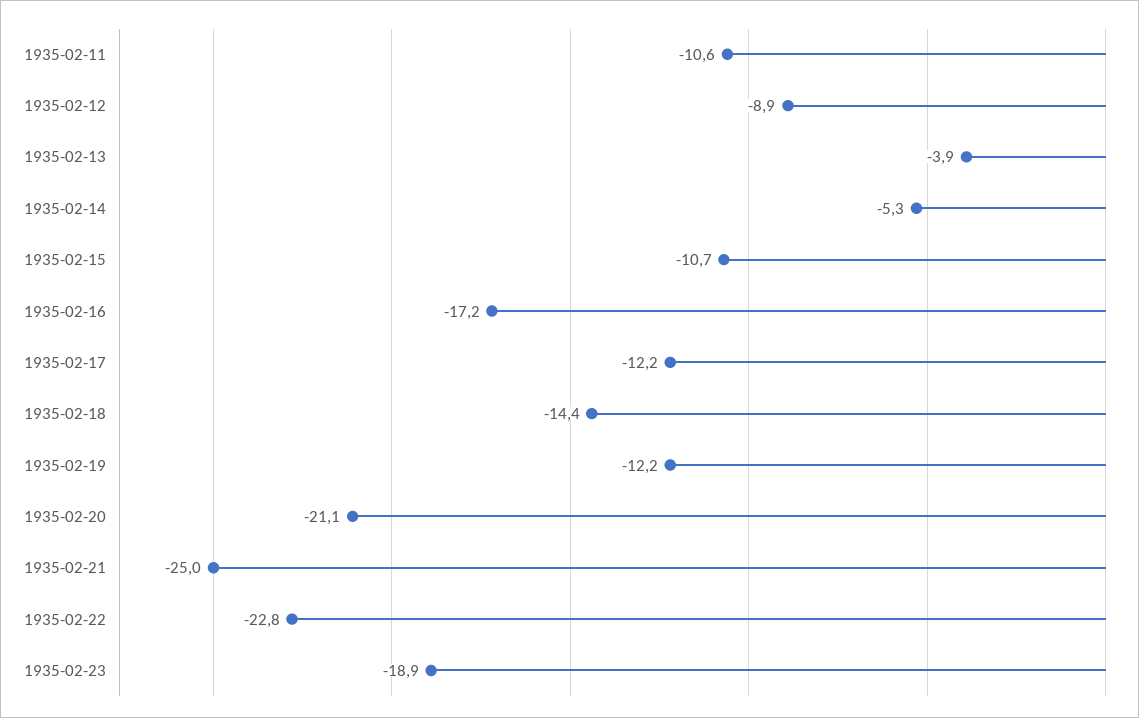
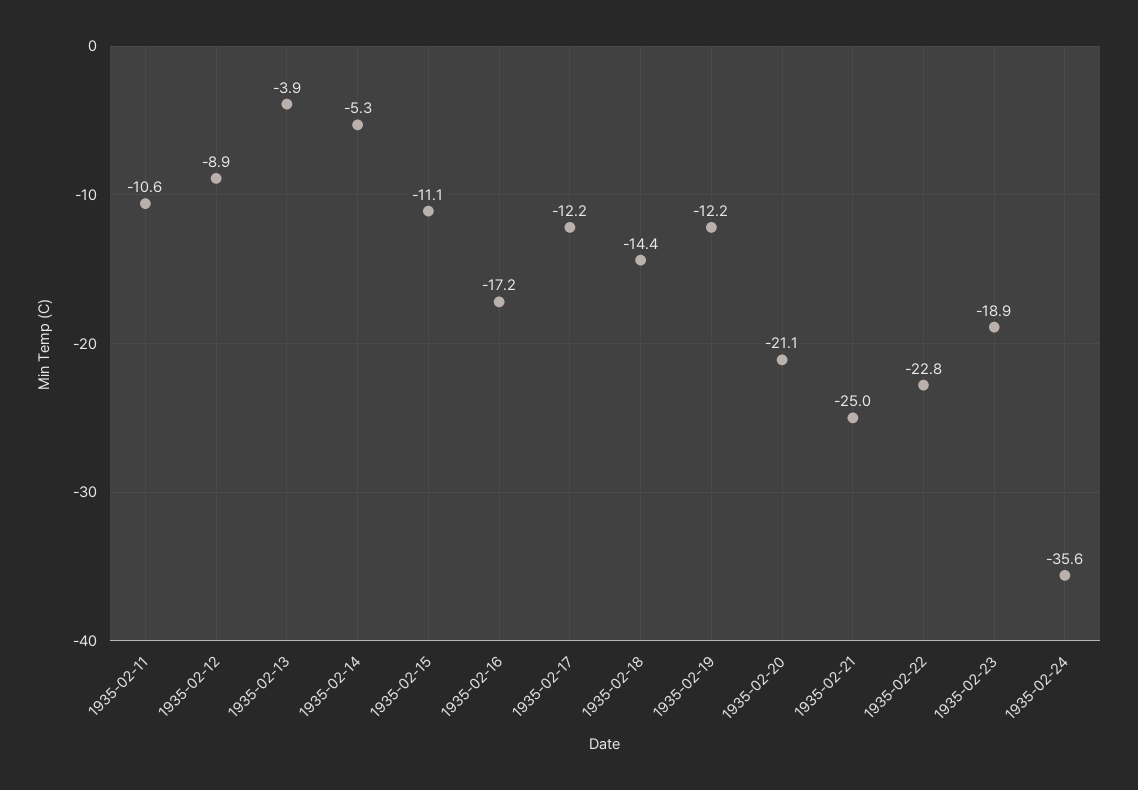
1935-02-15: -10.7 -> -11.1
1935-02-24: none -> -35.6

